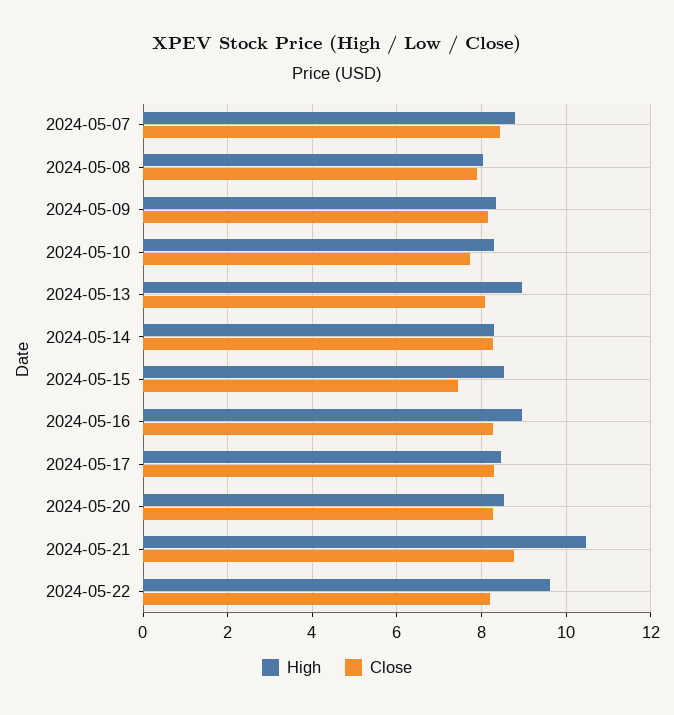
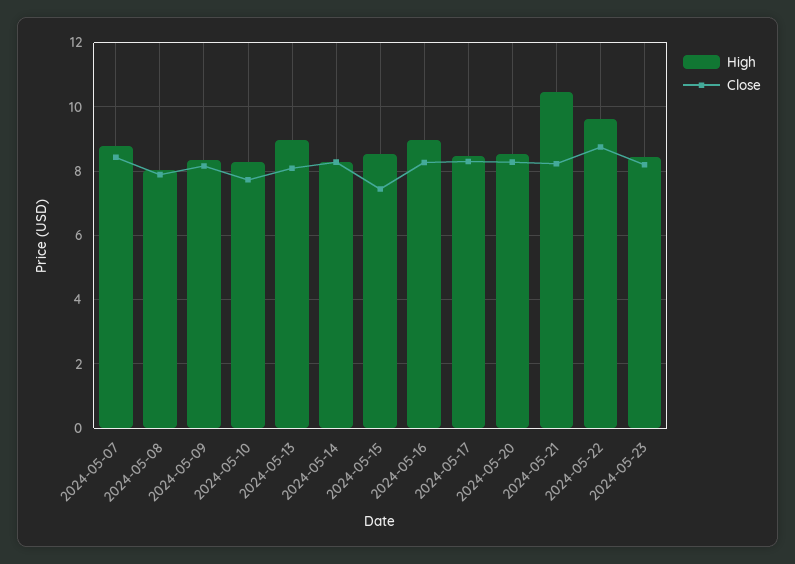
Close, 2024-05-21: 8.8 -> 8.2
Close, 2024-05-22: 8.2 -> 8.8
High, 2024-05-23: none -> 8.4
Close, 2024-05-23: none -> 8.2

